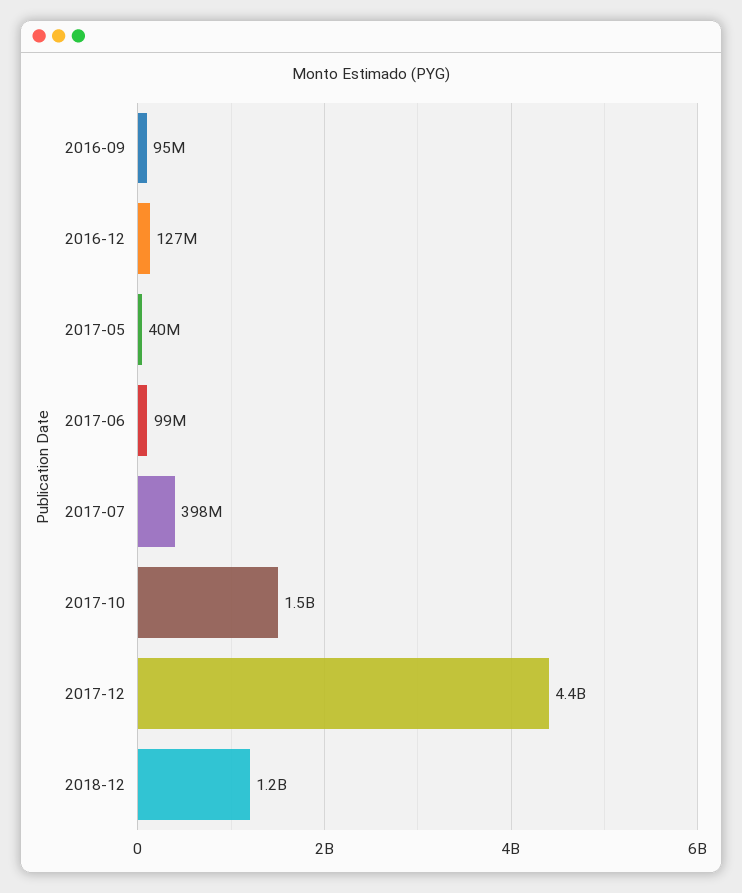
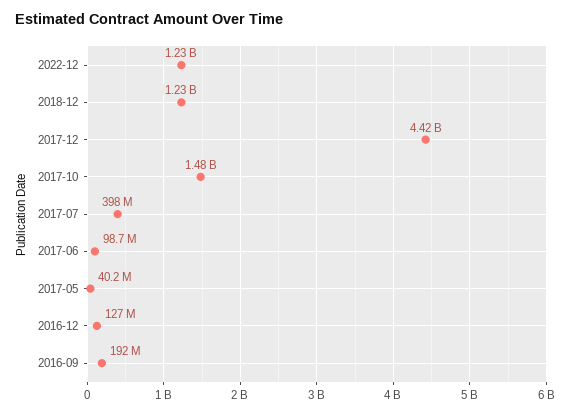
2016-09: 95000000 -> 192000000
2022-12: none -> 1230000000

